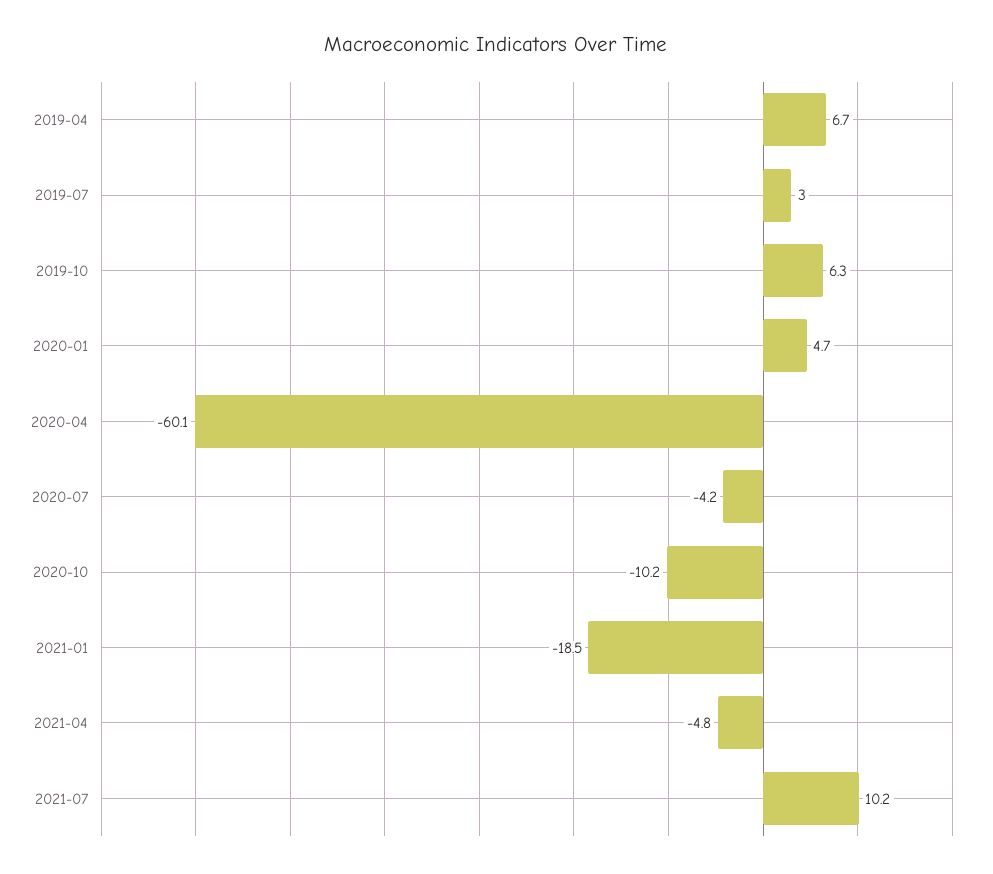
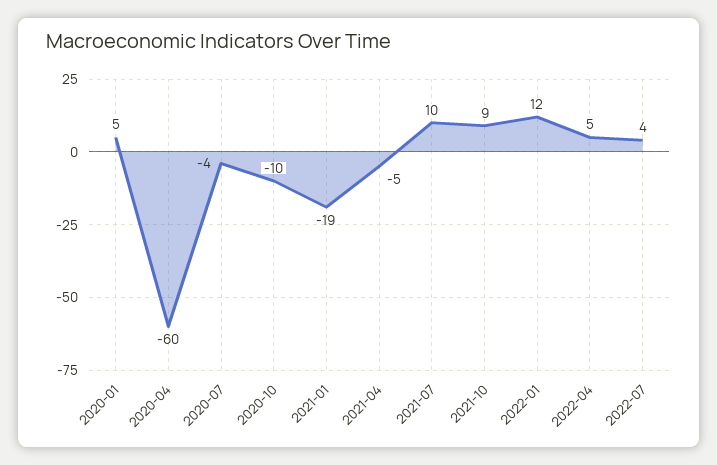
2019-04: 6.7 -> none
2019-07: 3 -> none
2019-10: 6.3 -> none
2021-10: none -> 9
2022-01: none -> 12
2022-04: none -> 5
2022-07: none -> 4

